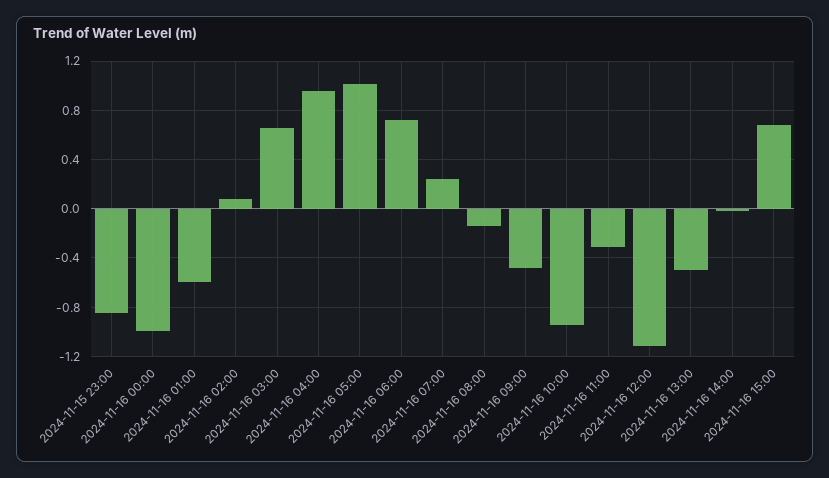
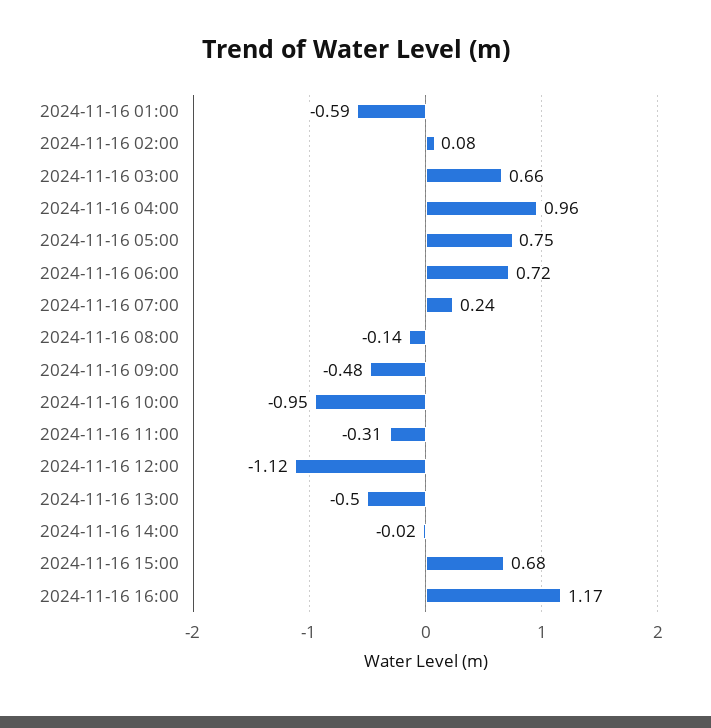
2024-11-15 23:00: -0.85 -> none
2024-11-16 00:00: -1 -> none
2024-11-16 05:00: 1 -> 0.75
2024-11-16 16:00: none -> 1.17

